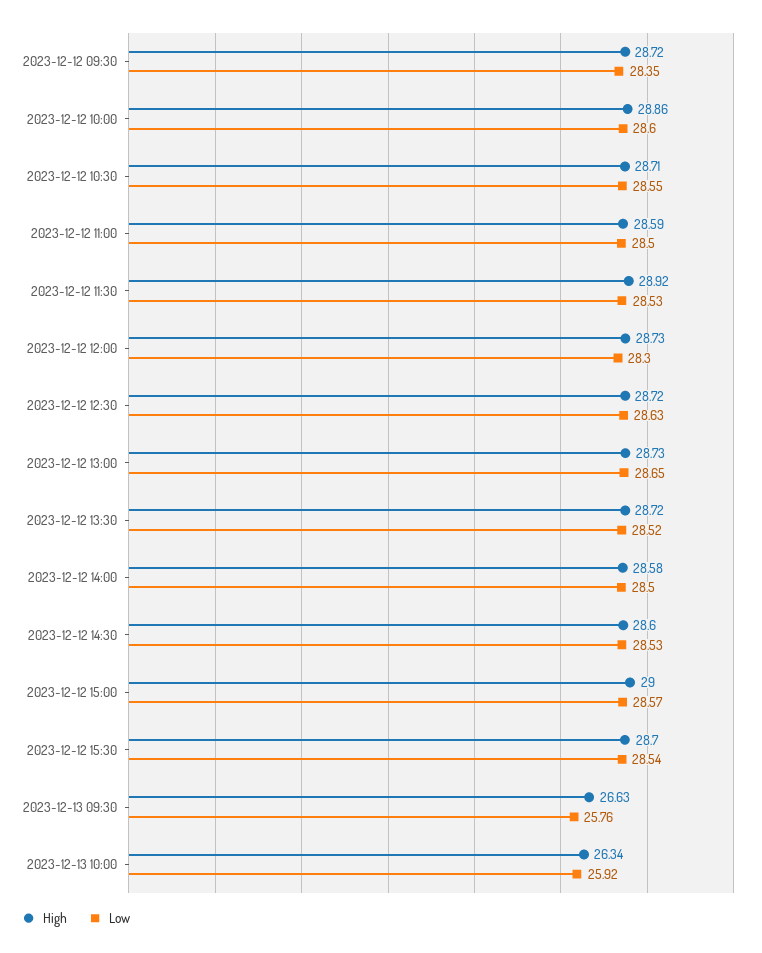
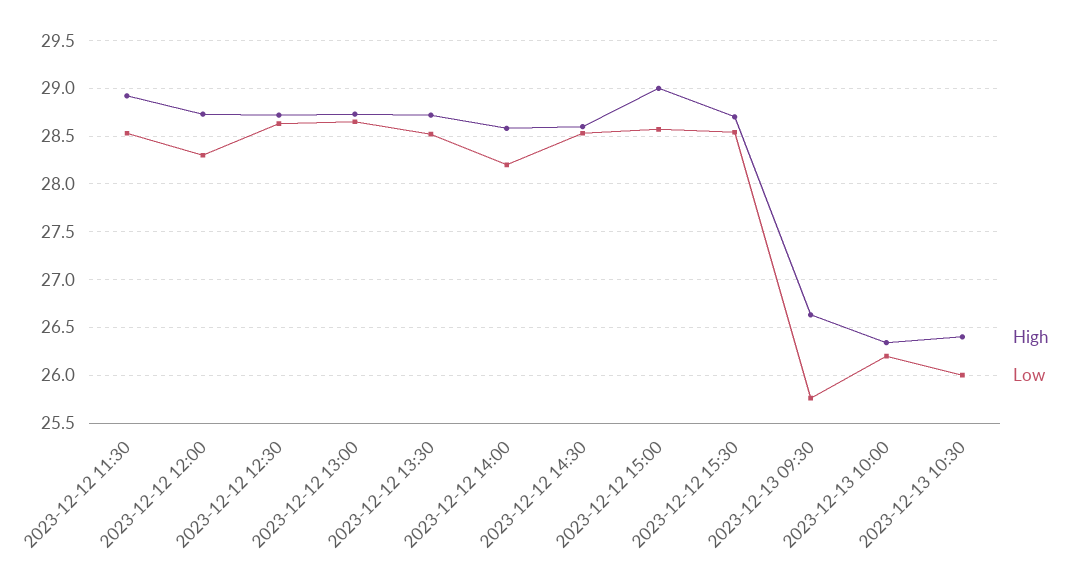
High, 2023-12-12 09:30: 28.72 -> none
Low, 2023-12-12 09:30: 28.35 -> none
High, 2023-12-12 10:00: 28.86 -> none
Low, 2023-12-12 10:00: 28.6 -> none
High, 2023-12-12 10:30: 28.71 -> none
Low, 2023-12-12 10:30: 28.55 -> none
High, 2023-12-12 11:00: 28.59 -> none
Low, 2023-12-12 11:00: 28.5 -> none
Low, 2023-12-12 14:00: 28.5 -> 28.2
Low, 2023-12-13 10:00: 25.92 -> 26.2
High, 2023-12-13 10:30: none -> 26.4
Low, 2023-12-13 10:30: none -> 26

